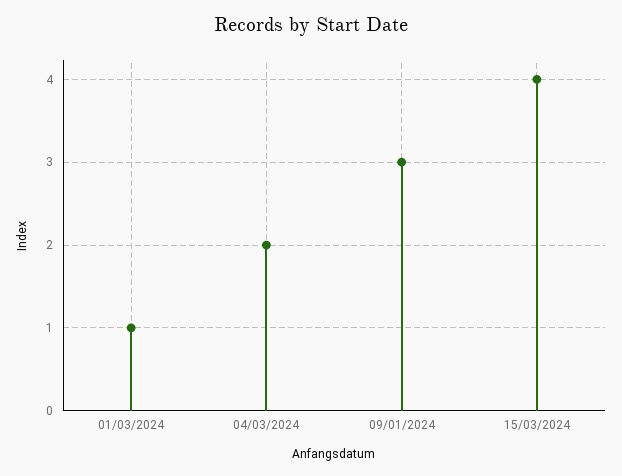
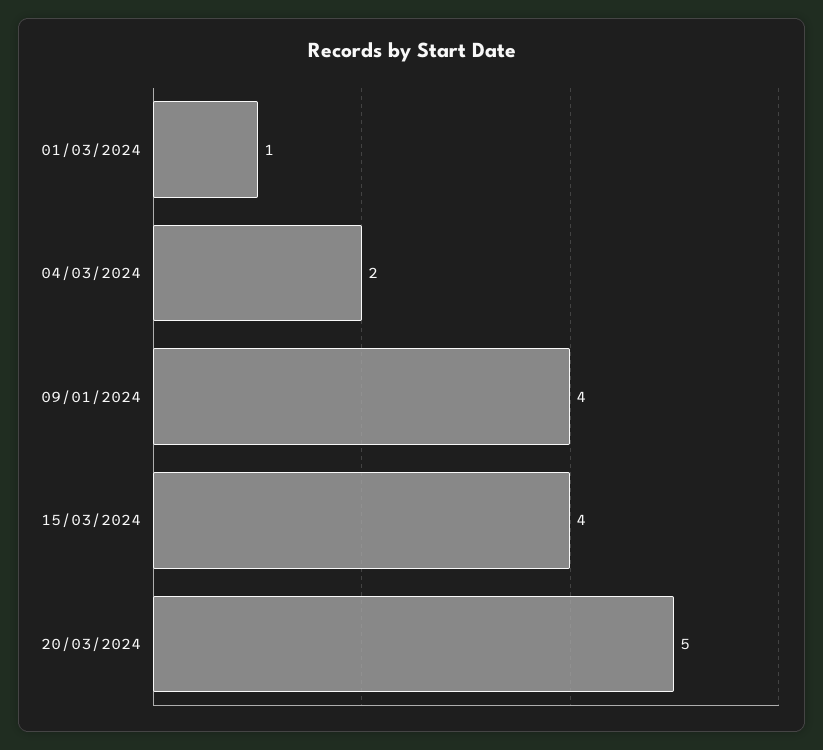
09/01/2024: 3 -> 4
20/03/2024: none -> 5

